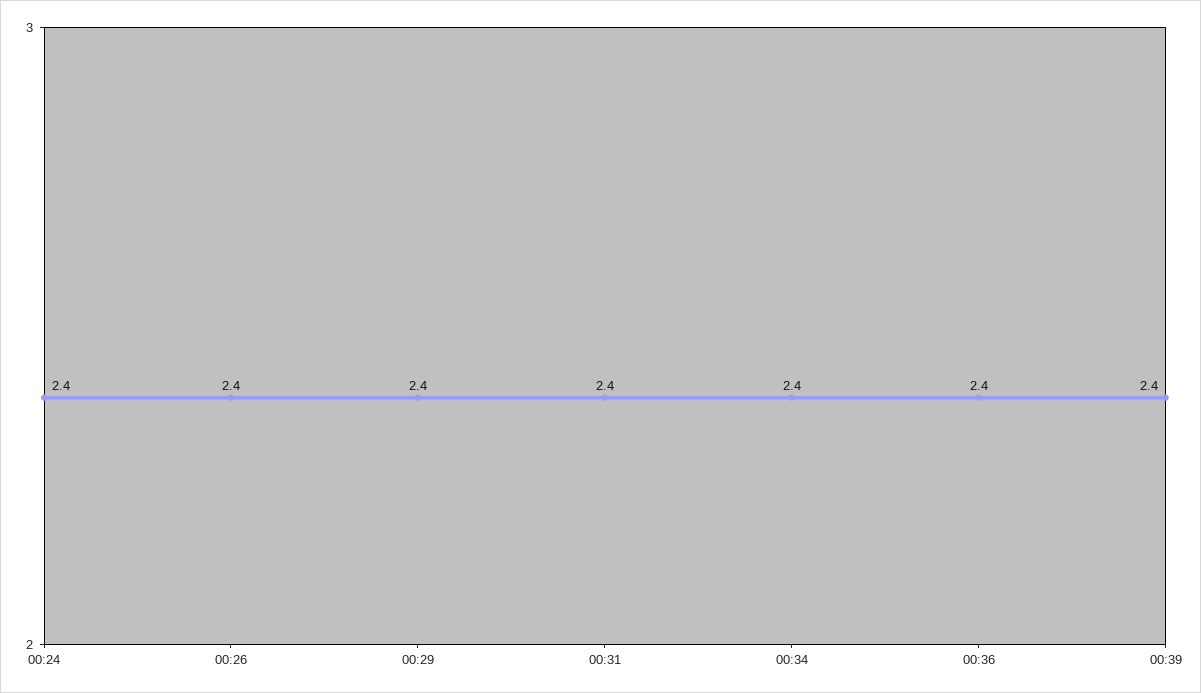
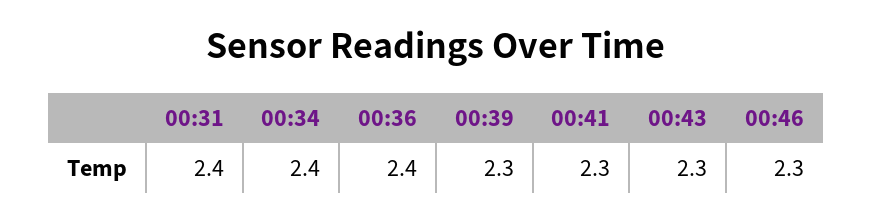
00:24: 2.4 -> none
00:26: 2.4 -> none
00:29: 2.4 -> none
00:39: 2.4 -> 2.3
00:41: none -> 2.3
00:43: none -> 2.3
00:46: none -> 2.3

